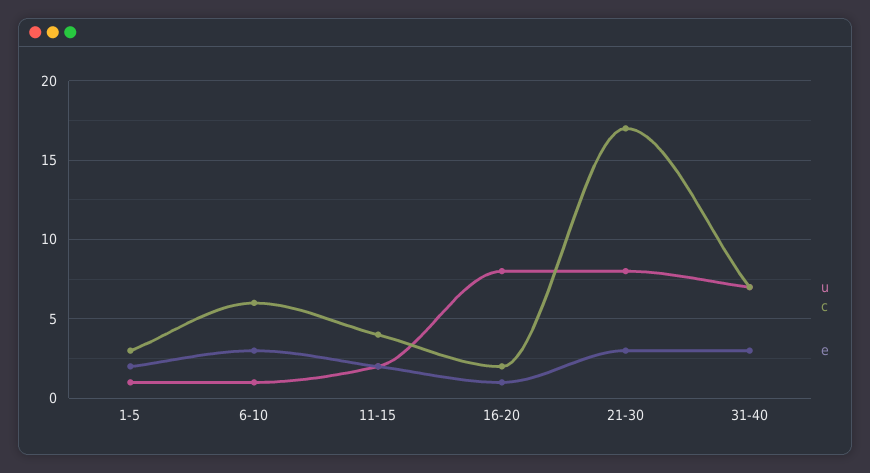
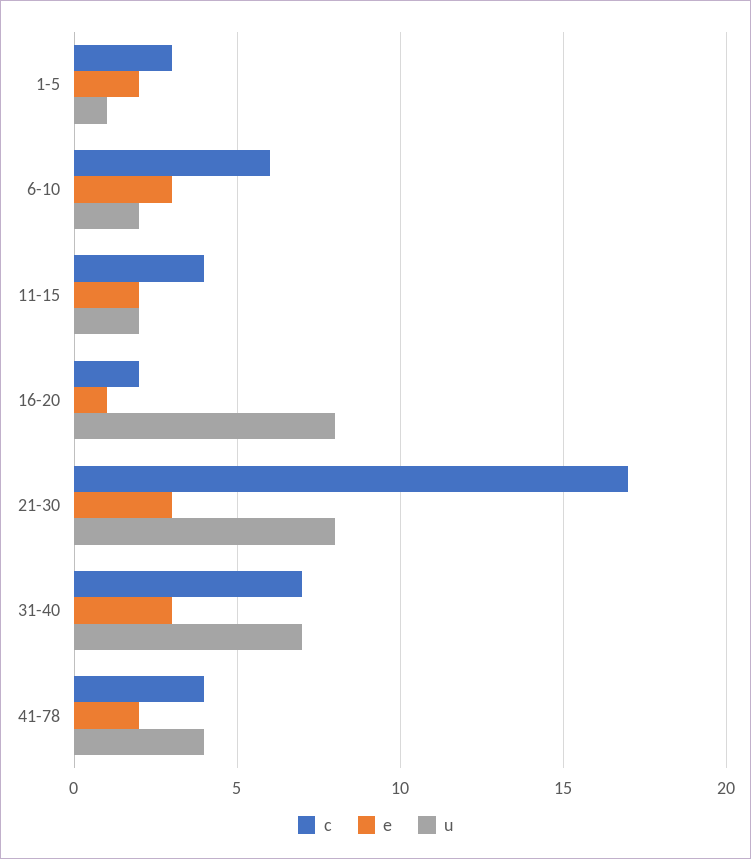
u, 6-10: 1 -> 2
c, 41-78: none -> 4
e, 41-78: none -> 2
u, 41-78: none -> 4

